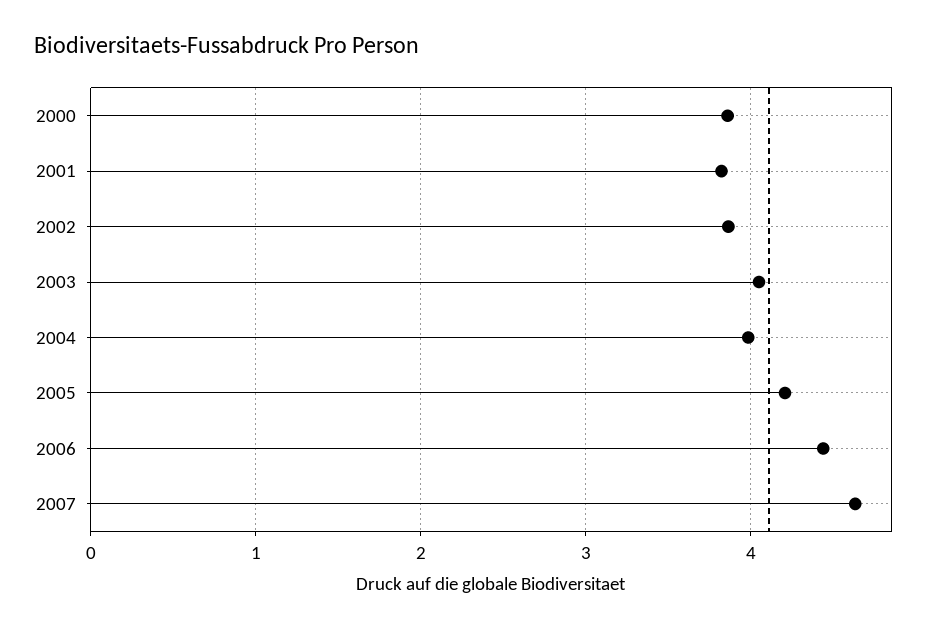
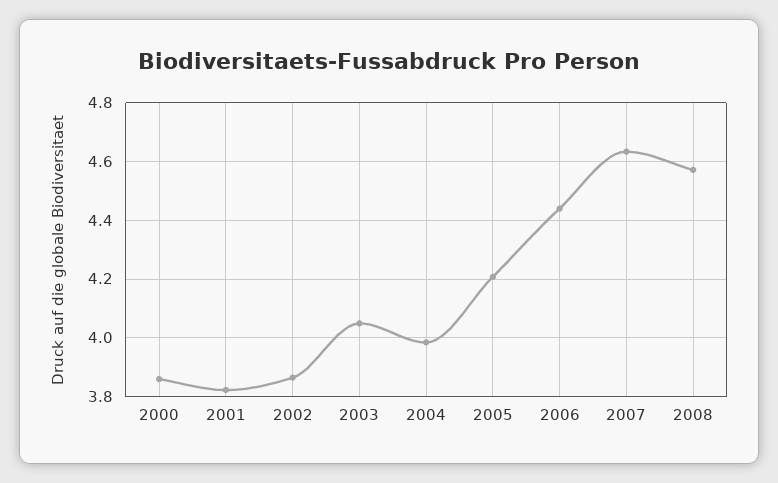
2008: none -> 4.575

